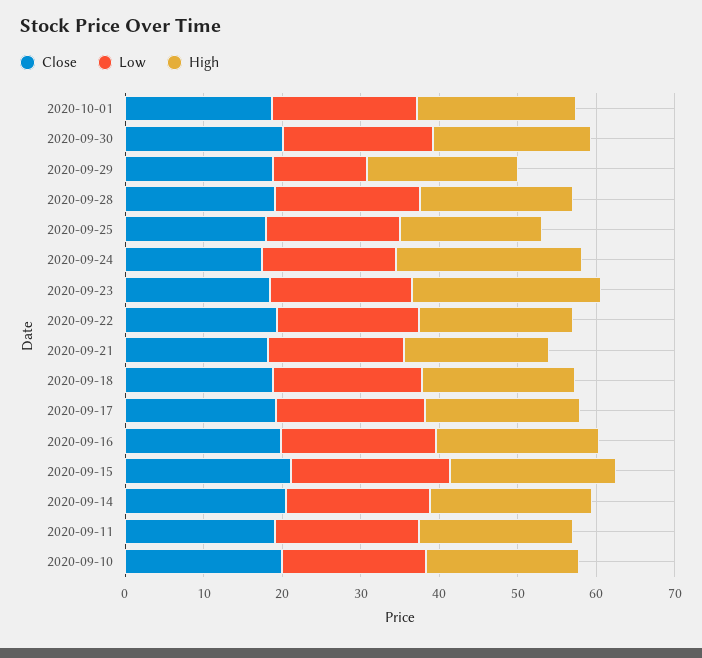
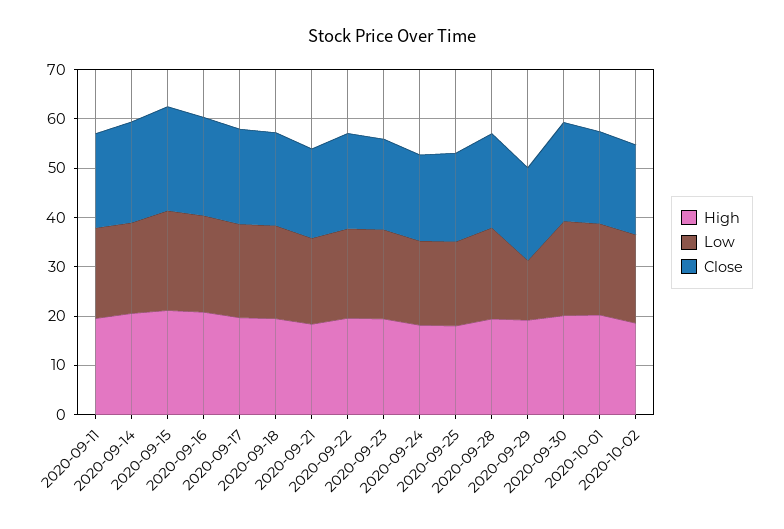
High, 2020-09-24: 24 -> 18
High, 2020-09-23: 24 -> 20
Close, 2020-09-10: 20 -> none
Low, 2020-09-10: 18 -> none
High, 2020-09-10: 20 -> none
High, 2020-10-02: none -> 18
Low, 2020-10-02: none -> 18
Close, 2020-10-02: none -> 18

